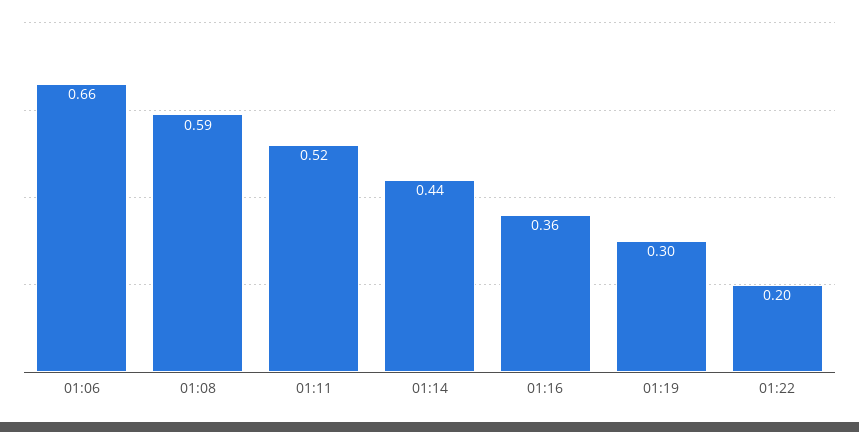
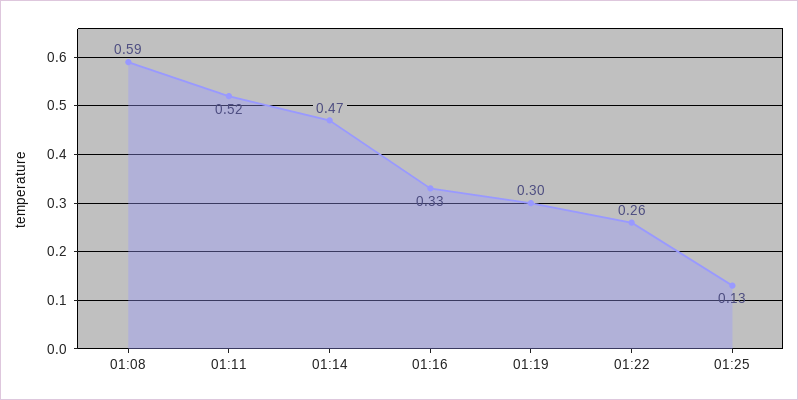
01:06: 0.66 -> none
01:14: 0.44 -> 0.47
01:16: 0.36 -> 0.33
01:22: 0.2 -> 0.26
01:25: none -> 0.13

